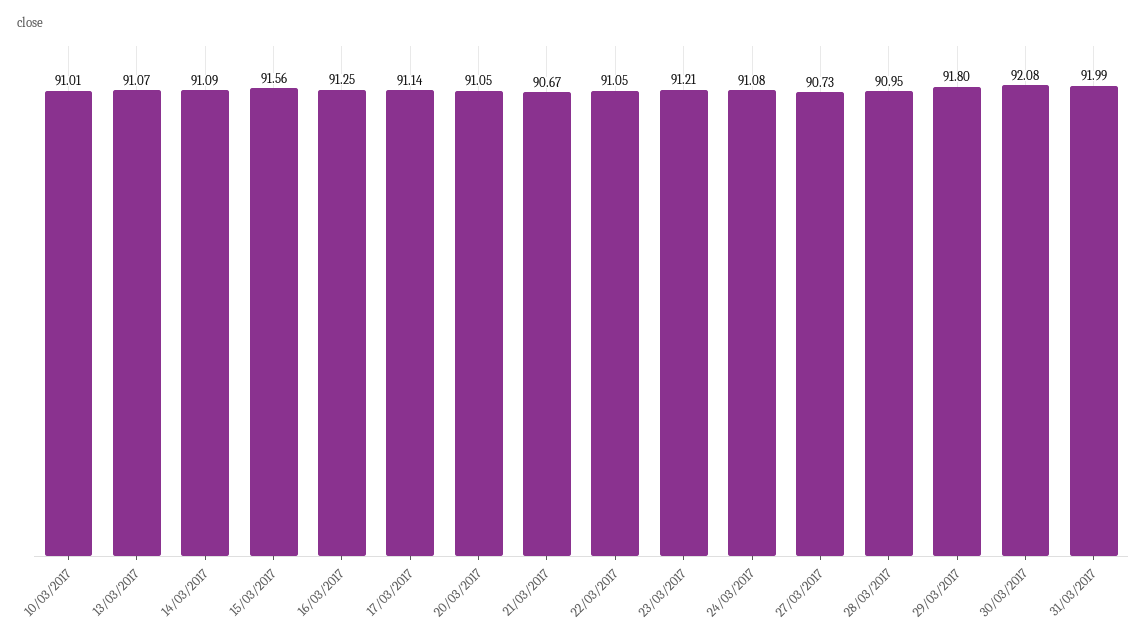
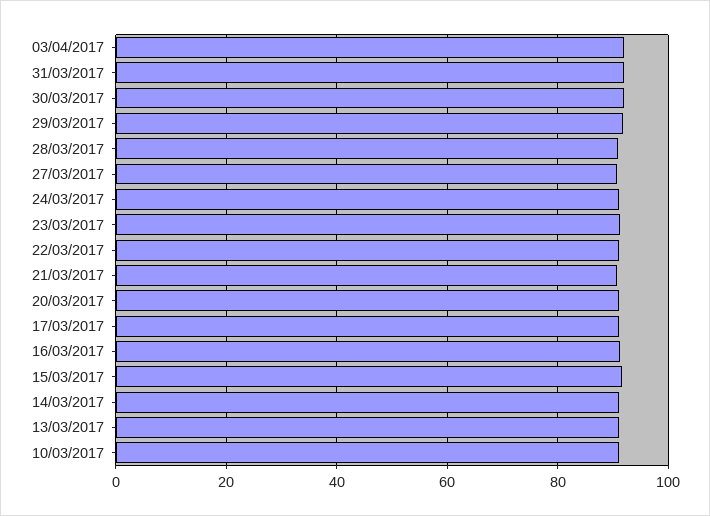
03/04/2017: none -> 92

